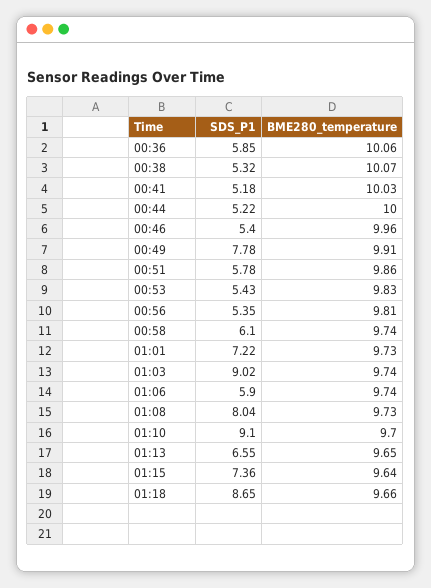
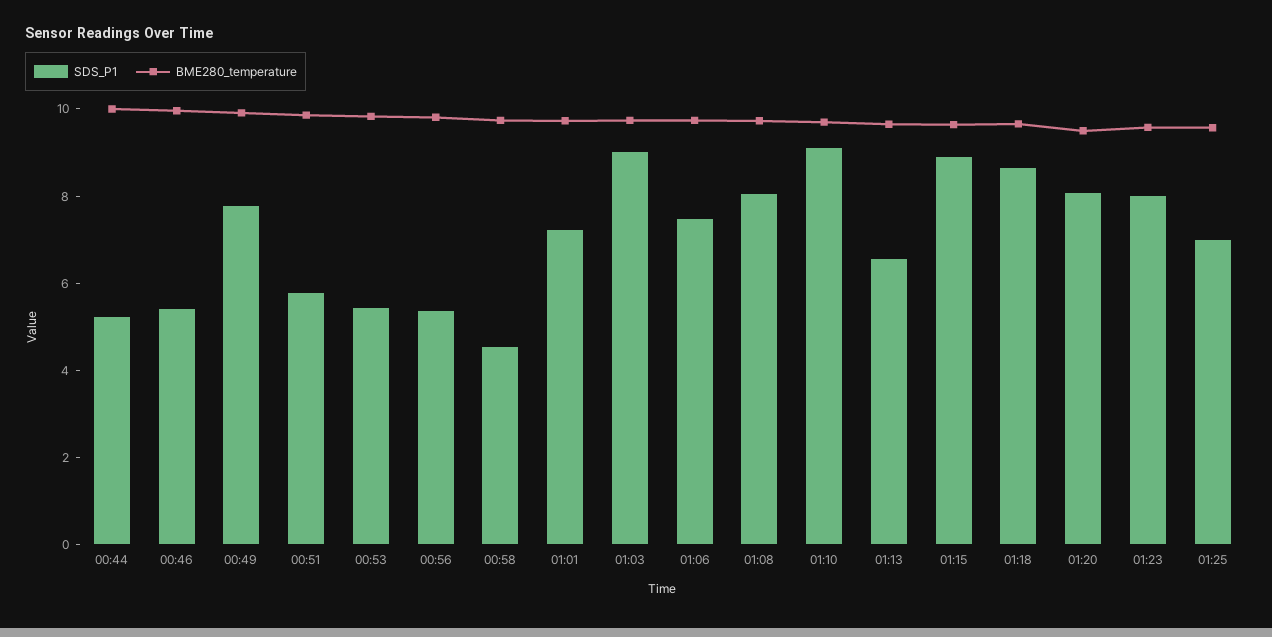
SDS_P1, 00:36: 5.85 -> none
BME280_temperature, 00:36: 10.06 -> none
SDS_P1, 00:38: 5.32 -> none
BME280_temperature, 00:38: 10.07 -> none
SDS_P1, 00:41: 5.18 -> none
BME280_temperature, 00:41: 10.03 -> none
SDS_P1, 00:58: 6.1 -> 4.5
SDS_P1, 01:06: 5.9 -> 7.5
SDS_P1, 01:15: 7.36 -> 9
SDS_P1, 01:20: none -> 8
BME280_temperature, 01:20: none -> 9.5
SDS_P1, 01:23: none -> 8
BME280_temperature, 01:23: none -> 9.5
SDS_P1, 01:25: none -> 7
BME280_temperature, 01:25: none -> 9.5

